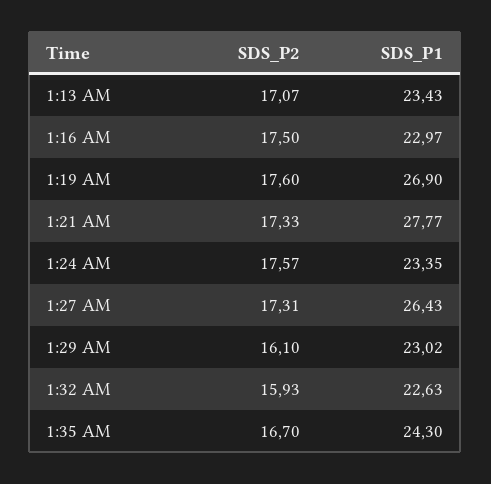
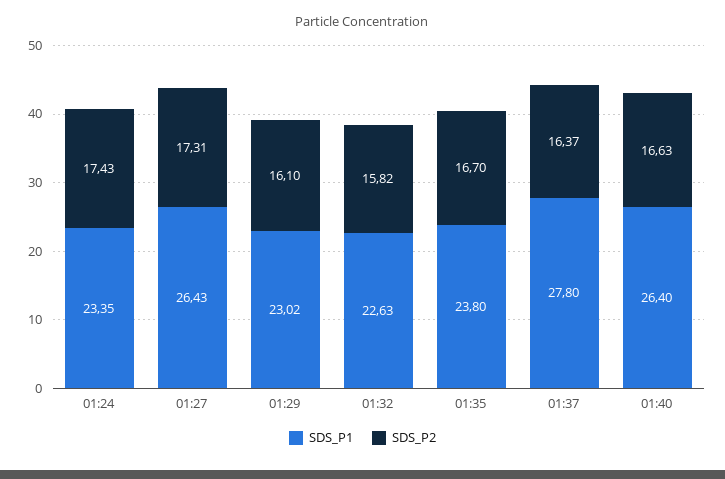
SDS_P2, 1:13 AM: 17.07 -> none
SDS_P1, 1:13 AM: 23.43 -> none
SDS_P2, 1:16 AM: 17.5 -> none
SDS_P1, 1:16 AM: 22.97 -> none
SDS_P2, 1:19 AM: 17.6 -> none
SDS_P1, 1:19 AM: 26.9 -> none
SDS_P2, 1:21 AM: 17.33 -> none
SDS_P1, 1:21 AM: 27.77 -> none
SDS_P2, 1:24 AM: 17.57 -> 17.43
SDS_P2, 1:32 AM: 15.93 -> 15.82
SDS_P1, 1:35 AM: 24.3 -> 23.8
SDS_P1, 01:37: none -> 27.8
SDS_P2, 01:37: none -> 16.37
SDS_P1, 01:40: none -> 26.4
SDS_P2, 01:40: none -> 16.63

